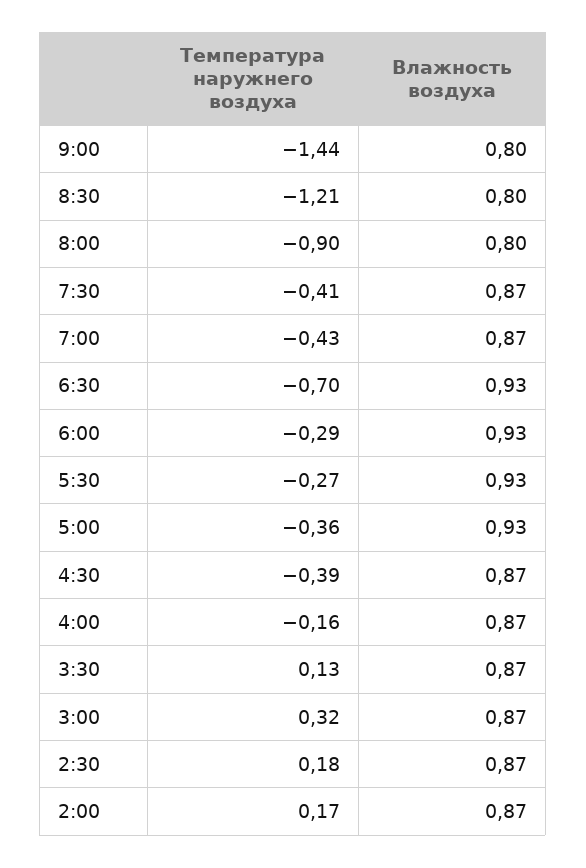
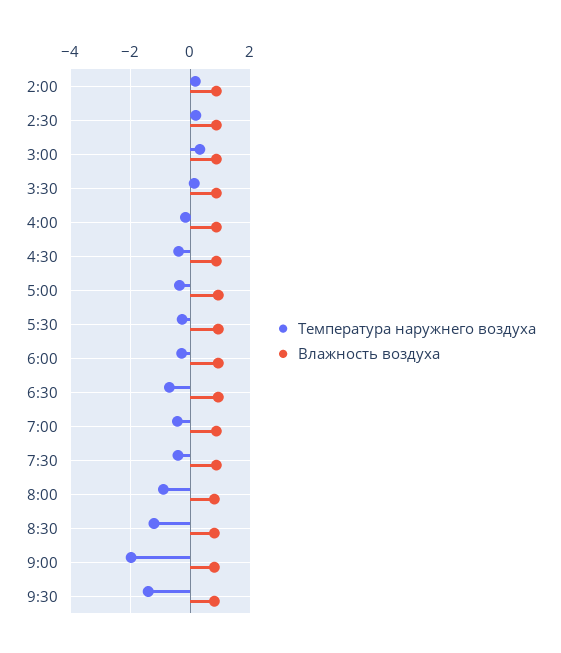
Температура наружнего воздуха, 9:00: -1.44 -> -2
Температура наружнего воздуха, 9:30: none -> -1.4
Влажность воздуха, 9:30: none -> 0.8

